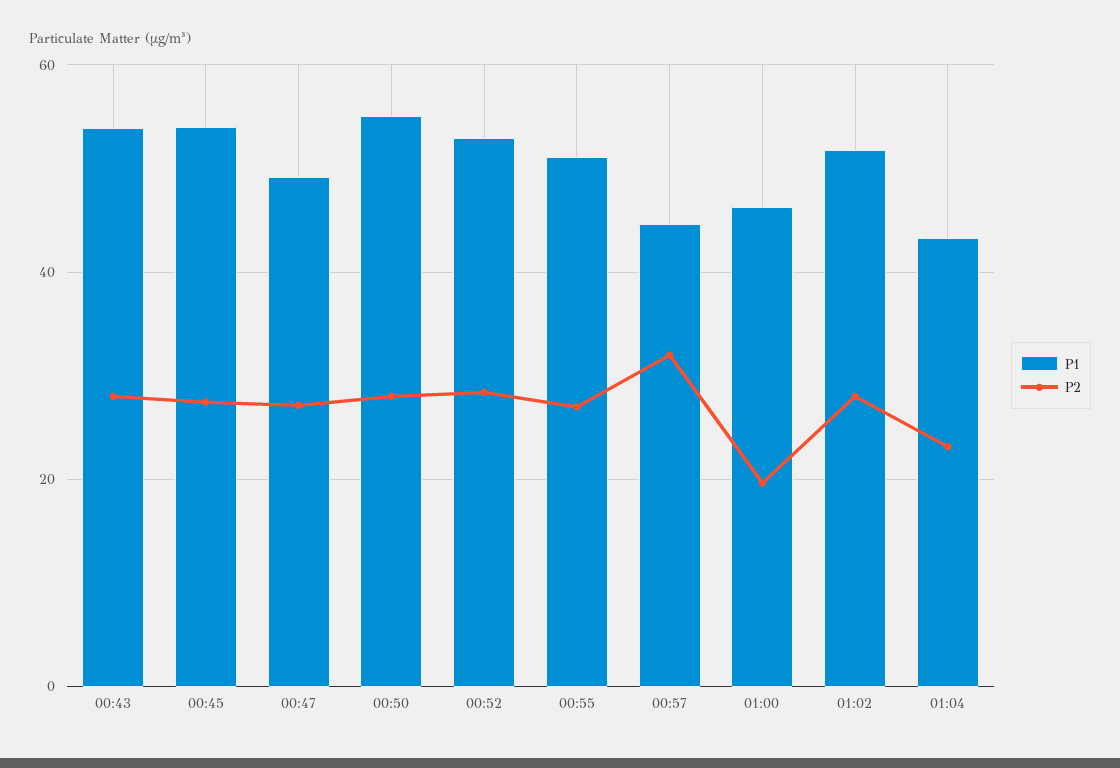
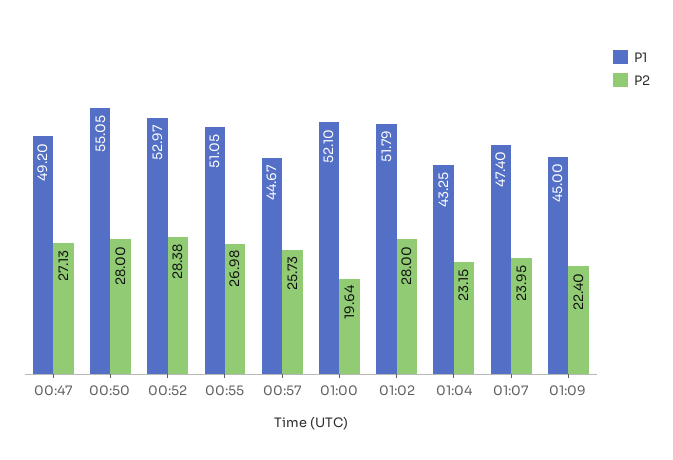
P1, 00:43: 54 -> none
P2, 00:43: 28 -> none
P1, 00:45: 54 -> none
P2, 00:45: 28 -> none
P2, 00:57: 32 -> 25.73
P1, 01:00: 46 -> 52.1
P1, 01:07: none -> 47.4
P2, 01:07: none -> 23.95
P1, 01:09: none -> 45
P2, 01:09: none -> 22.4

